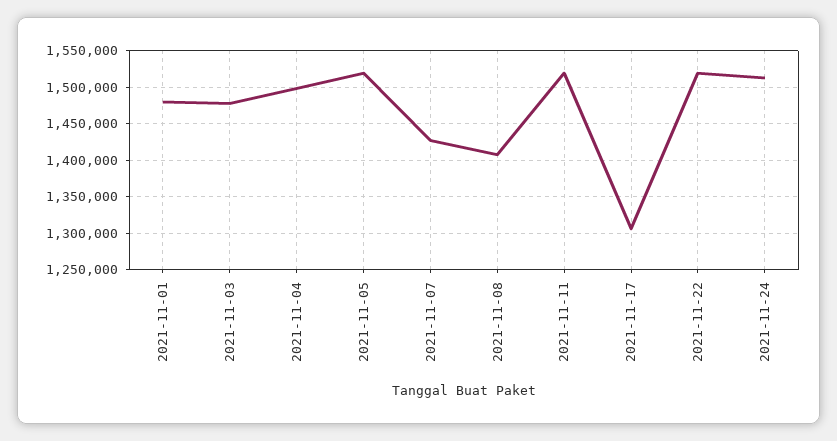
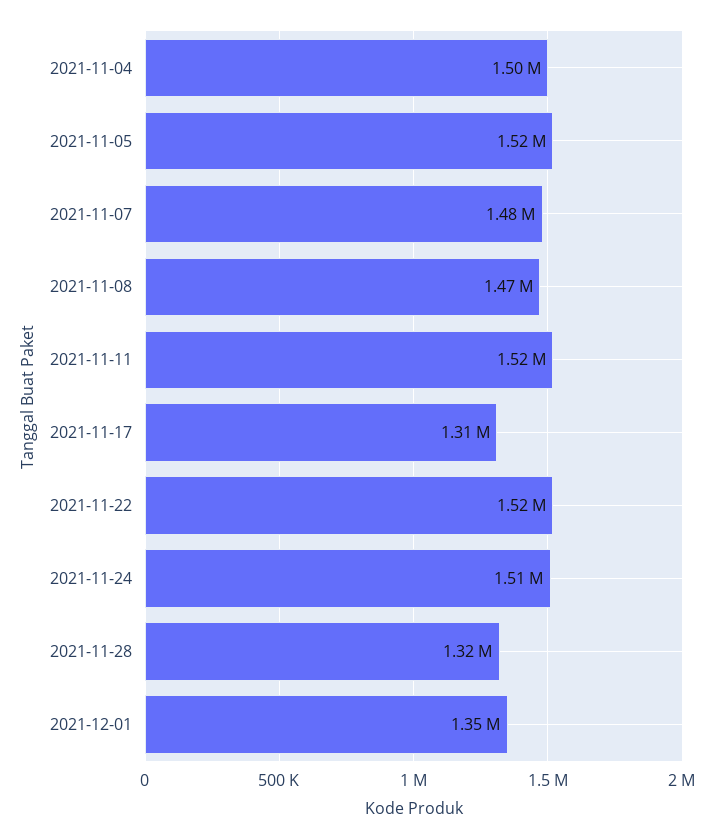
2021-11-01: 1480000 -> none
2021-11-03: 1480000 -> none
2021-11-07: 1430000 -> 1480000
2021-11-08: 1410000 -> 1470000
2021-11-28: none -> 1320000
2021-12-01: none -> 1350000

